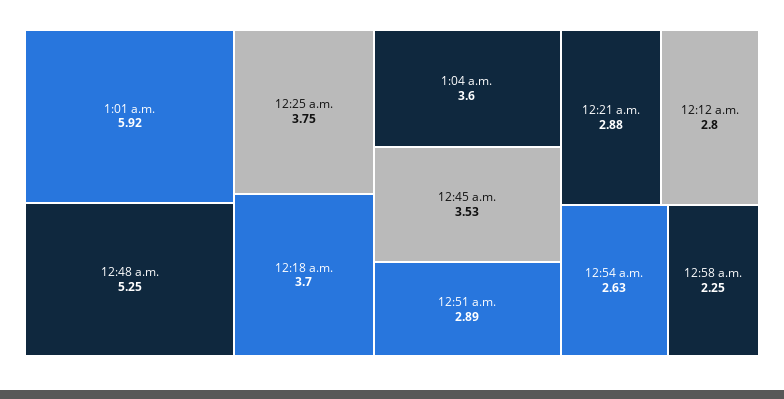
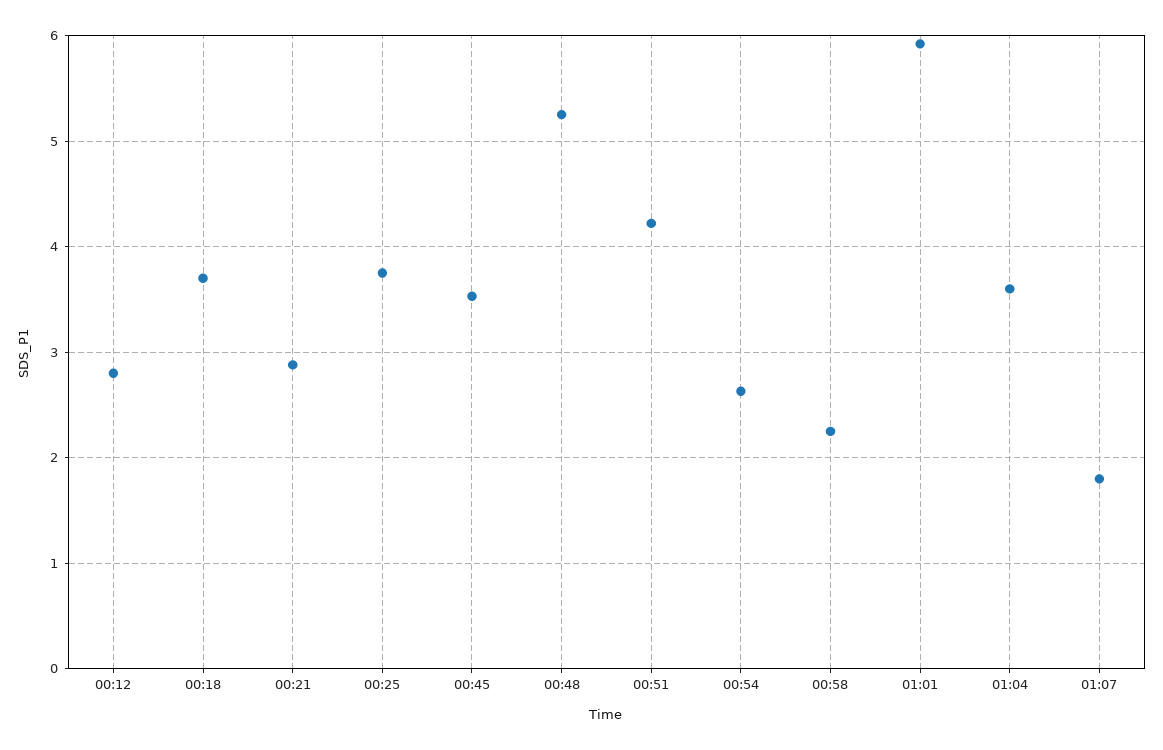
12:51 a.m.: 2.89 -> 4.2
01:07: none -> 1.8

